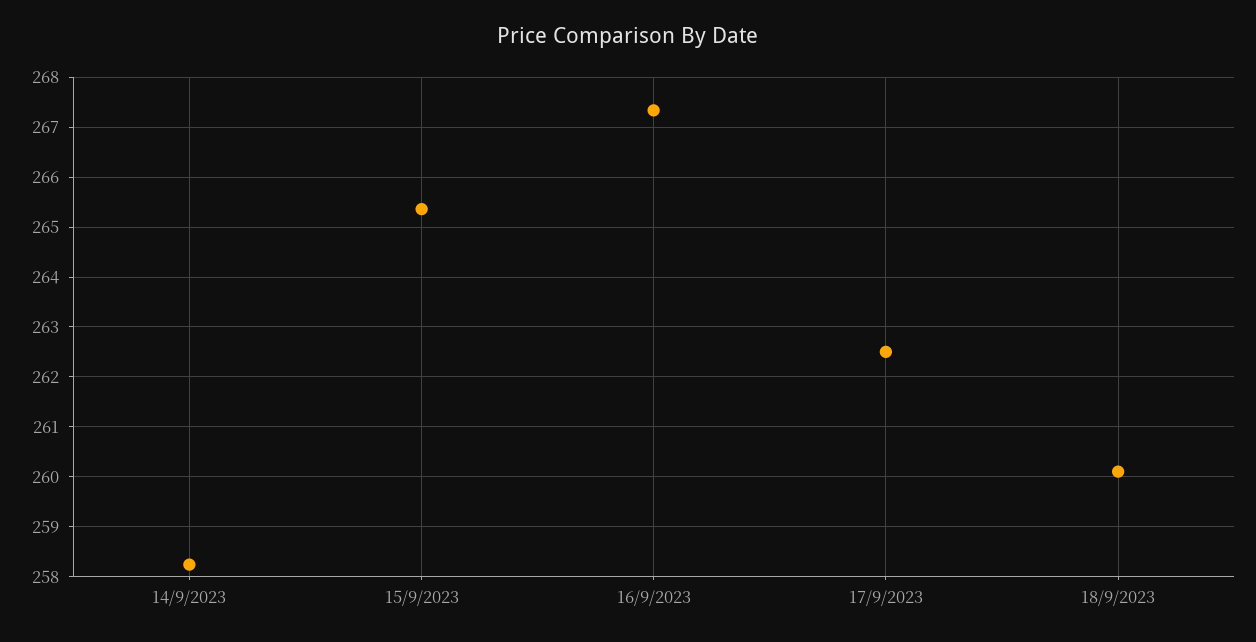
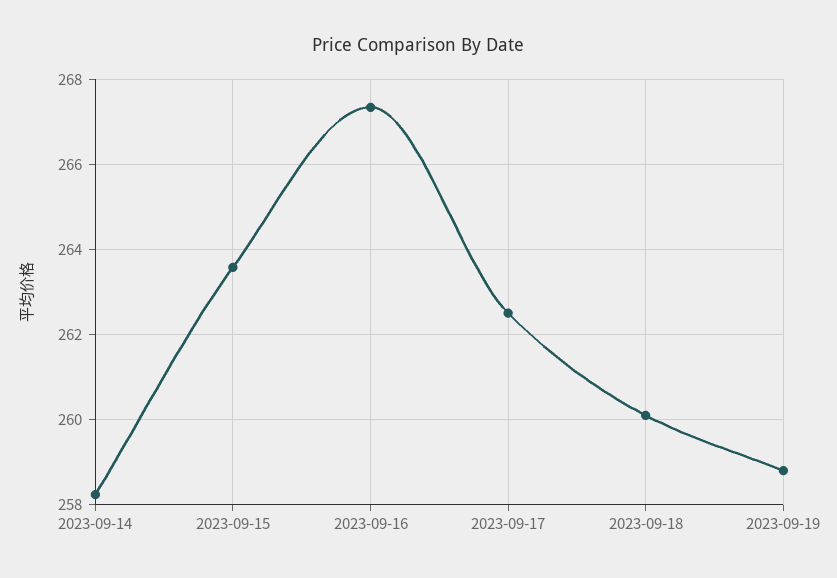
15/9/2023: 265.4 -> 263.6
2023-09-19: none -> 258.8

